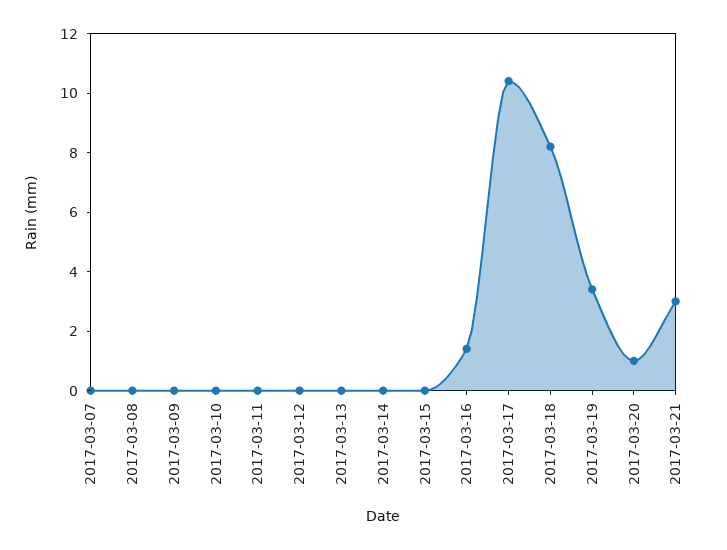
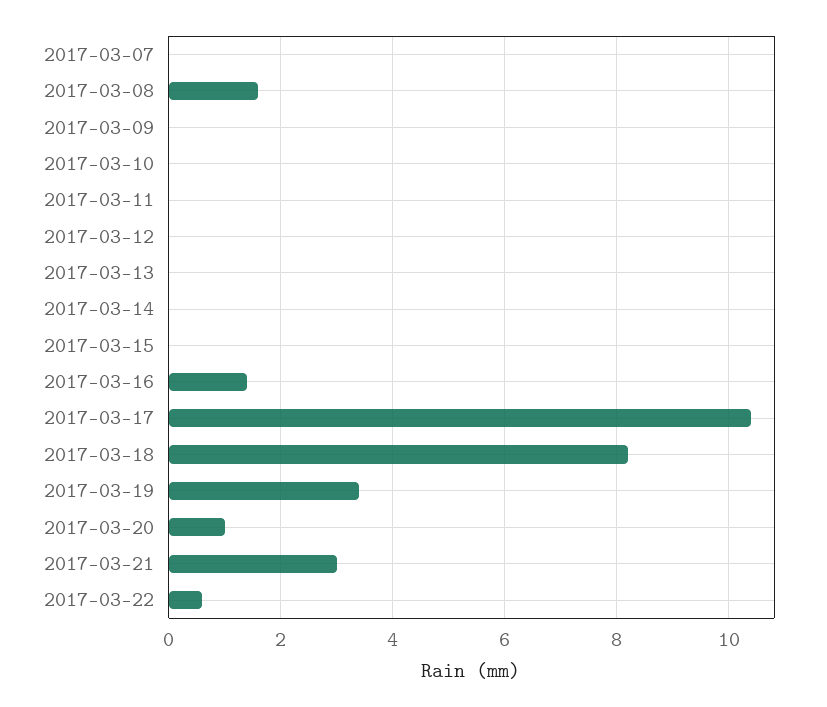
2017-03-08: 0 -> 1.5
2017-03-22: none -> 0.5

